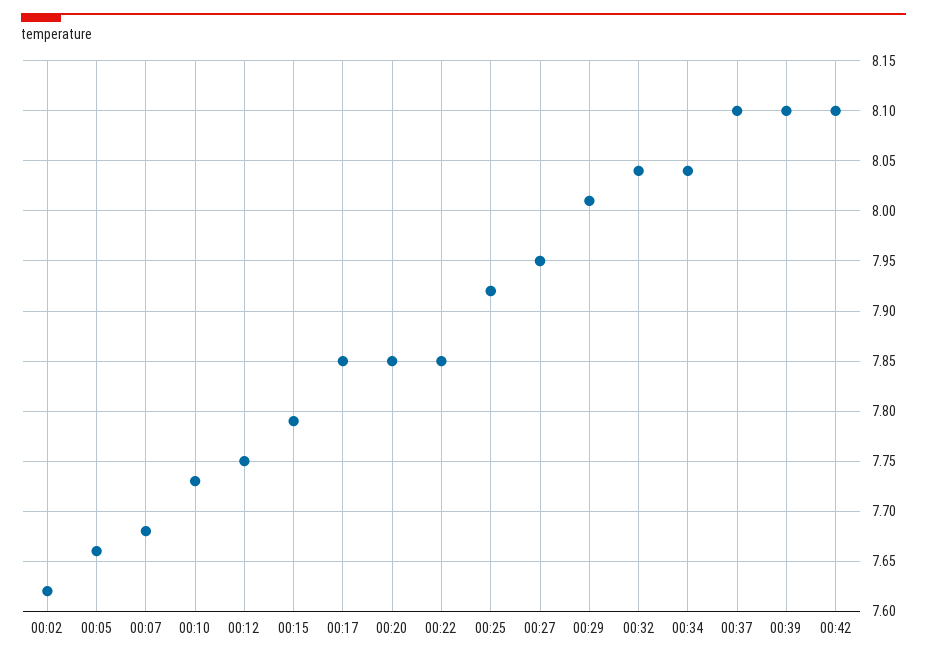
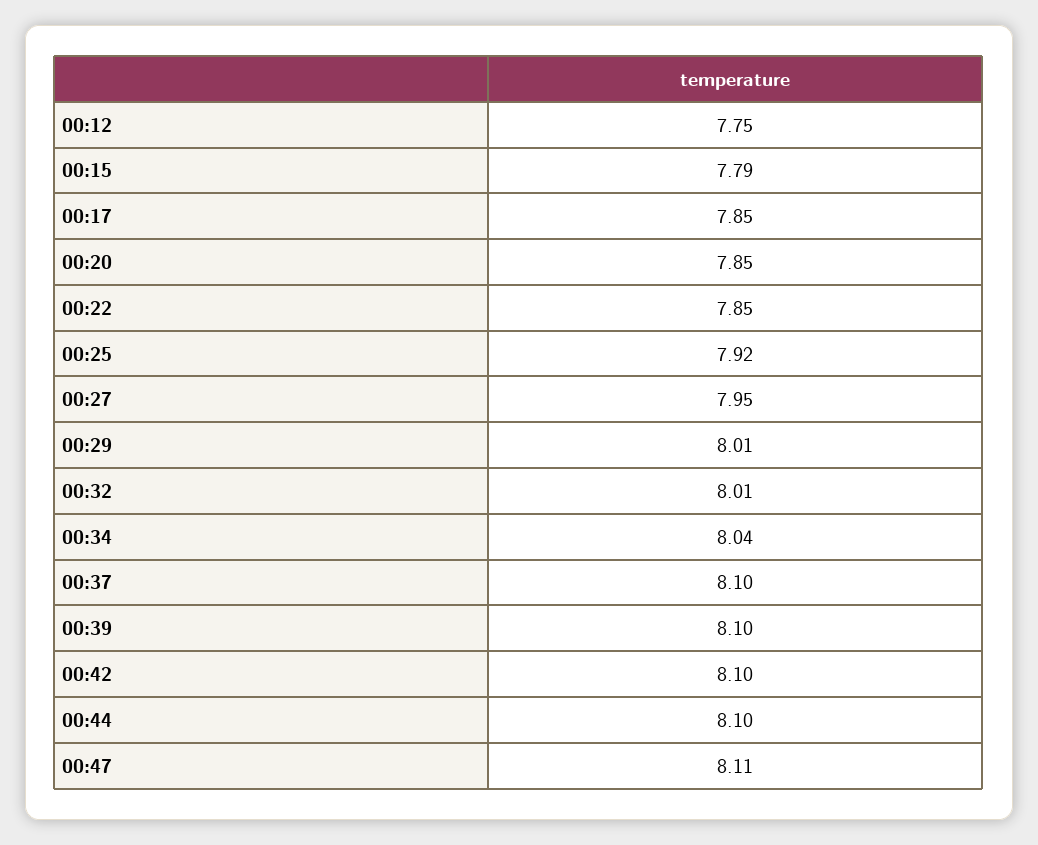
00:02: 7.62 -> none
00:05: 7.66 -> none
00:07: 7.68 -> none
00:10: 7.73 -> none
00:32: 8.04 -> 8.01
00:44: none -> 8.1
00:47: none -> 8.11

